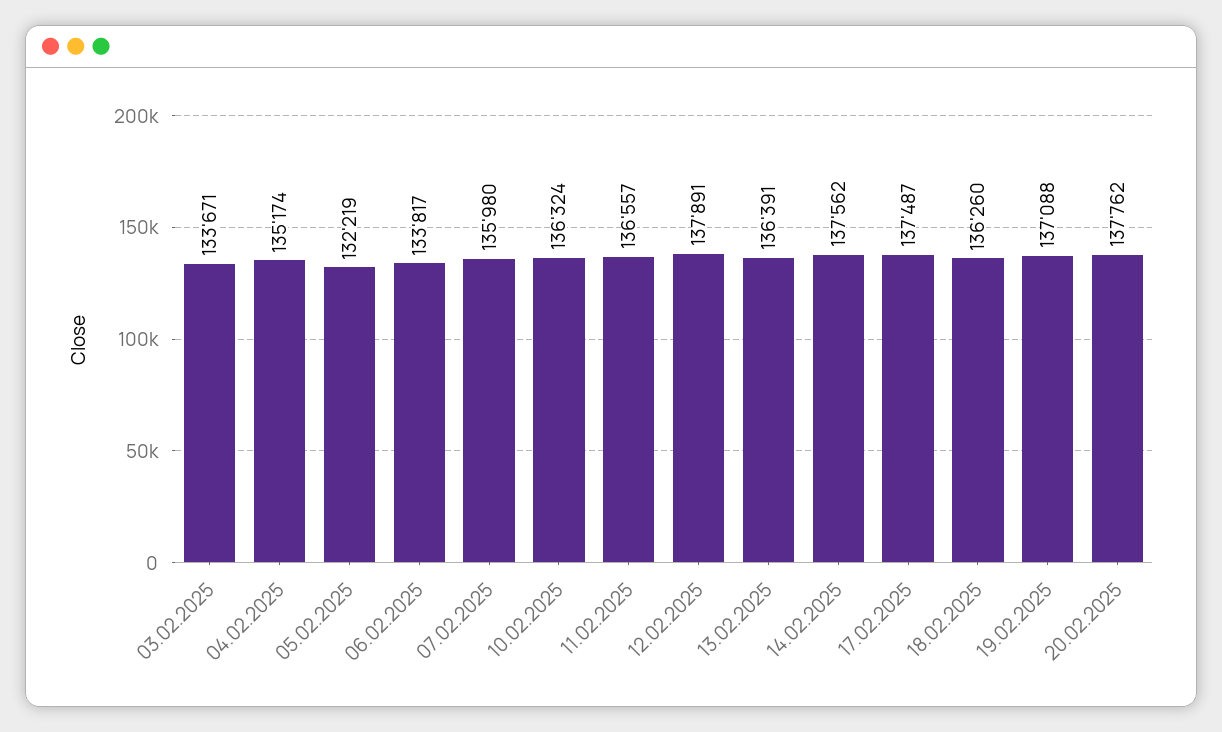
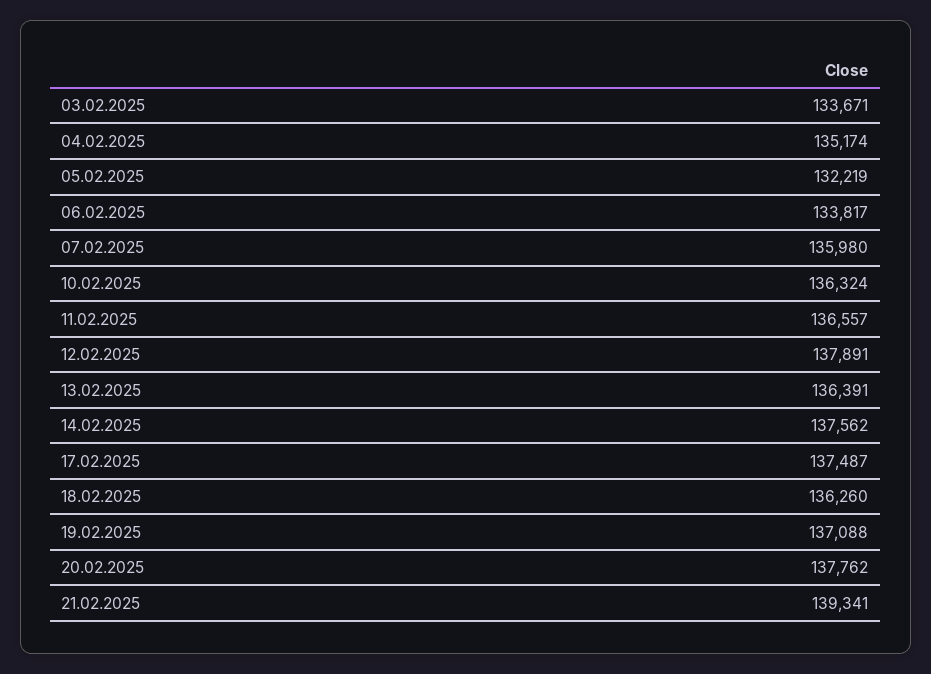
21.02.2025: none -> 139341

